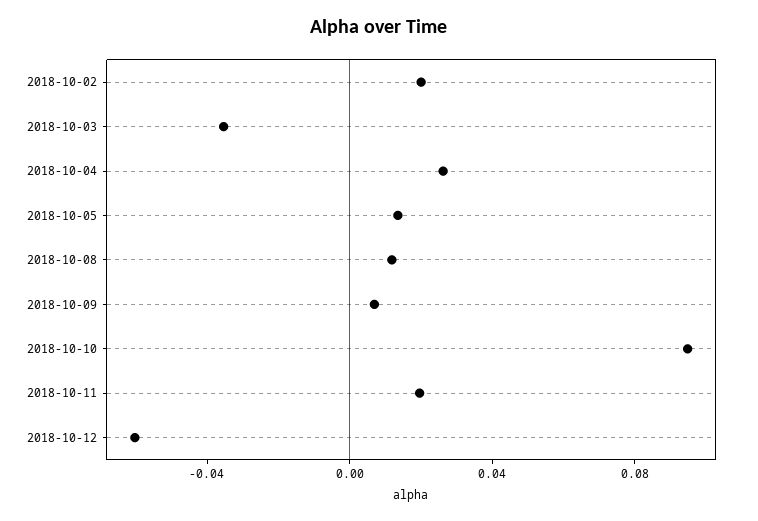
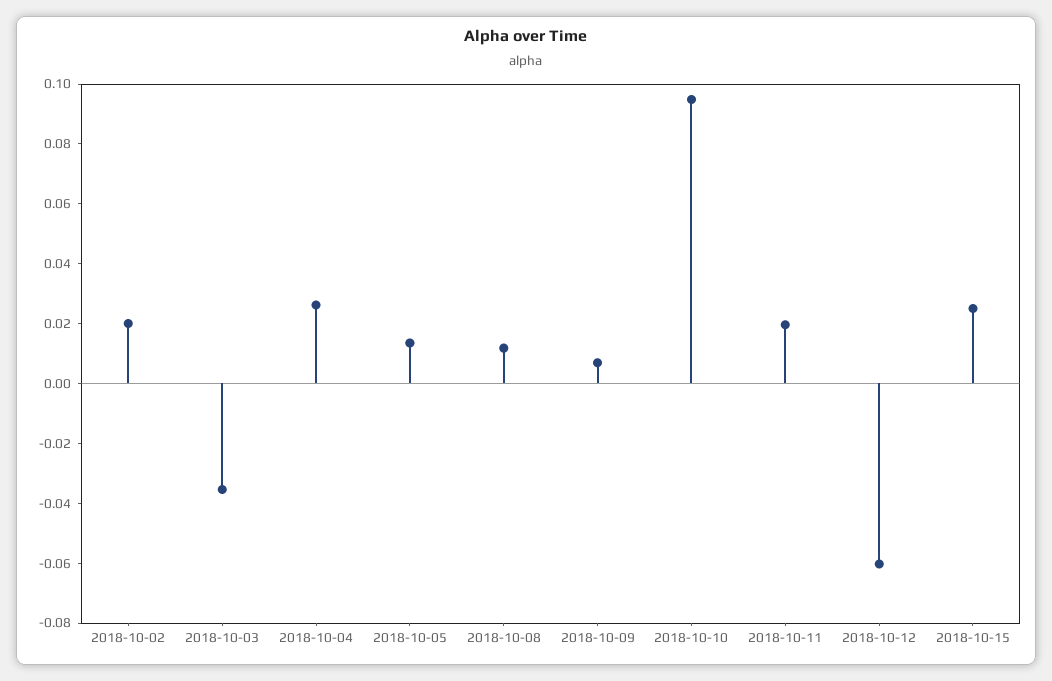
2018-10-15: none -> 0.025

